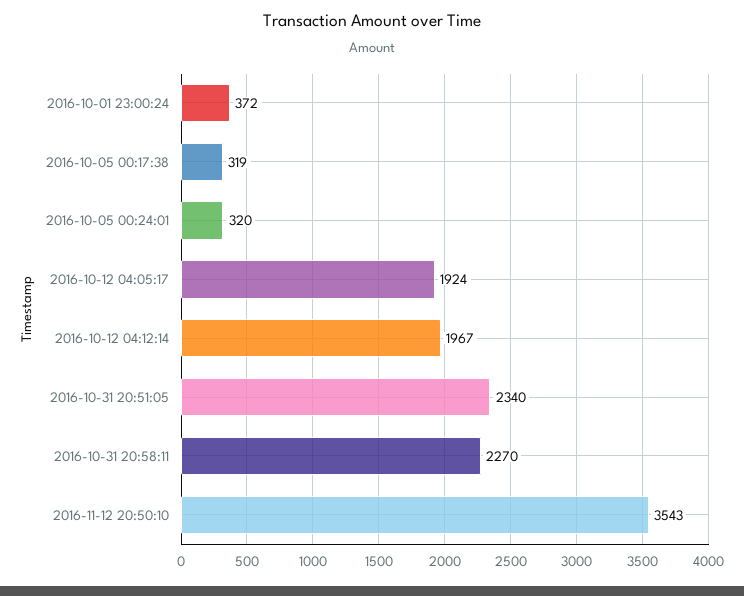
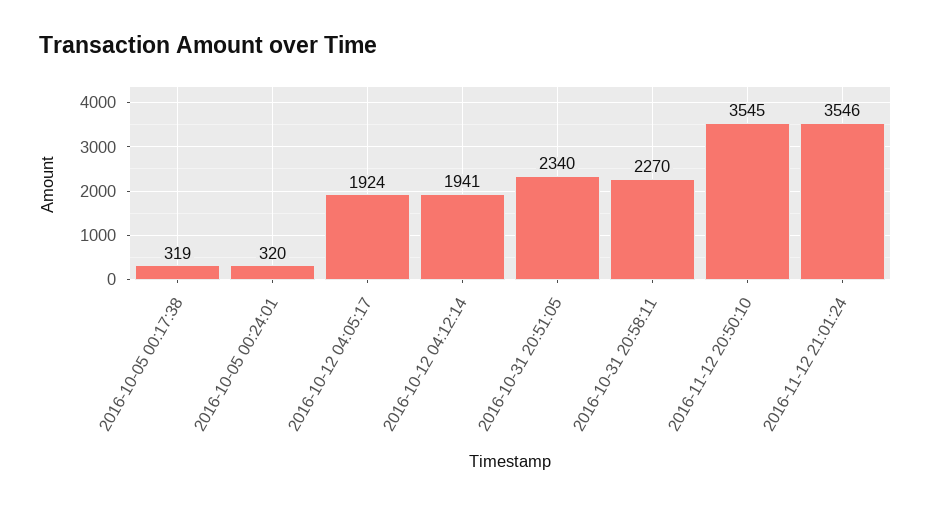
2016-10-01 23:00:24: 372 -> none
2016-10-12 04:12:14: 1967 -> 1941
2016-11-12 20:50:10: 3543 -> 3545
2016-11-12 21:01:24: none -> 3546

